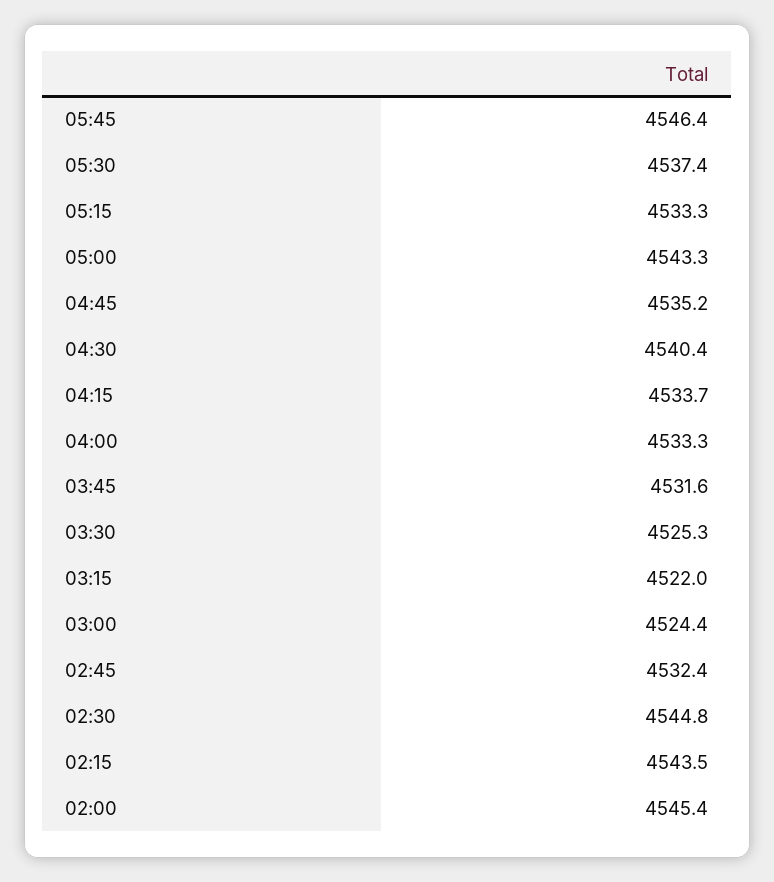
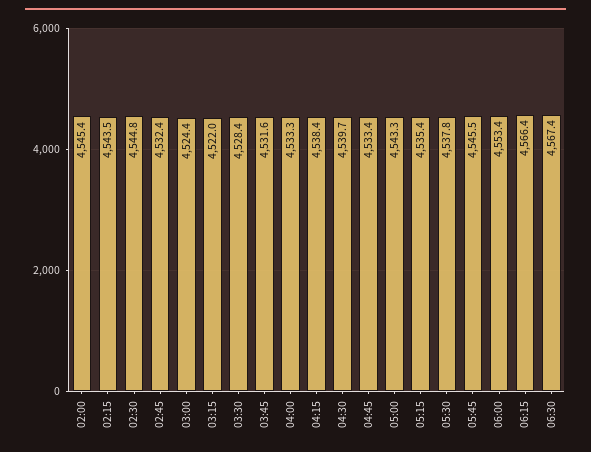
05:45: 4546.4 -> 4545.5
05:30: 4537.4 -> 4537.8
05:15: 4533.3 -> 4535.4
04:45: 4535.2 -> 4533.4
04:30: 4540.4 -> 4539.7
04:15: 4533.7 -> 4538.4
03:30: 4525.3 -> 4528.4
06:00: none -> 4553.4
06:15: none -> 4566.4
06:30: none -> 4567.4

